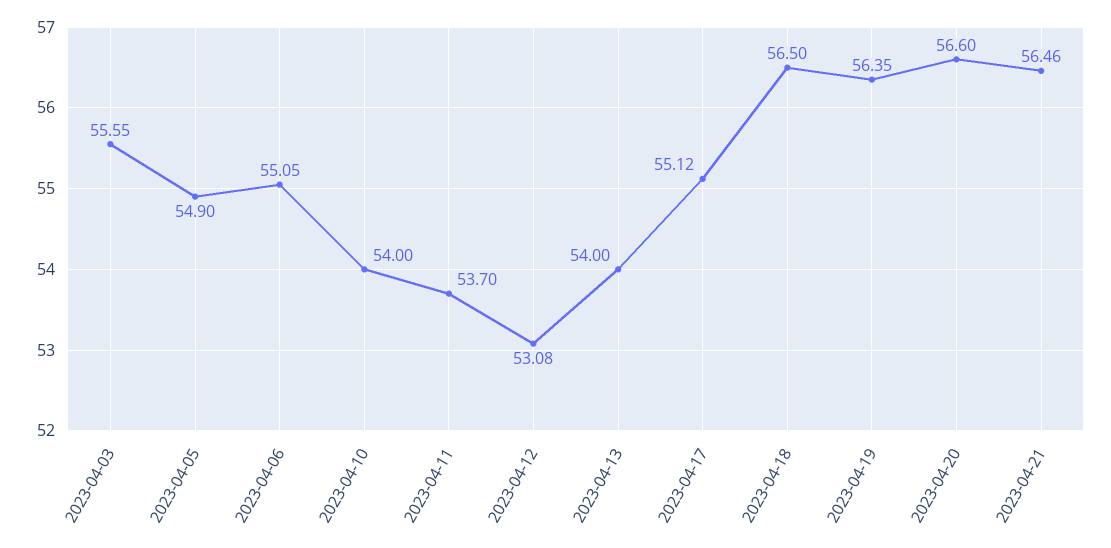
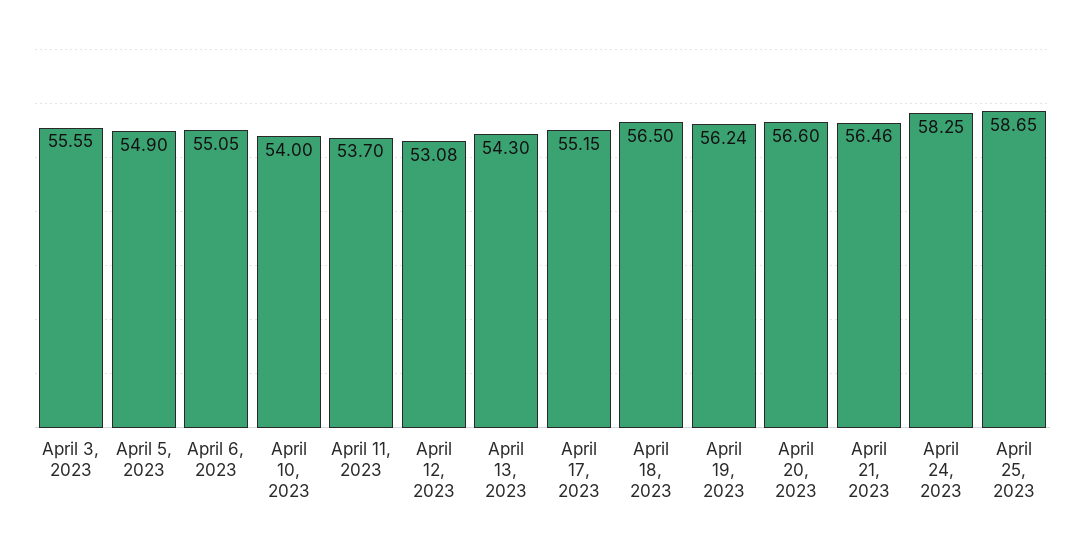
2023-04-13: 54 -> 54.3
2023-04-17: 55.12 -> 55.15
2023-04-19: 56.35 -> 56.24
April 24, 2023: none -> 58.25
April 25, 2023: none -> 58.65

